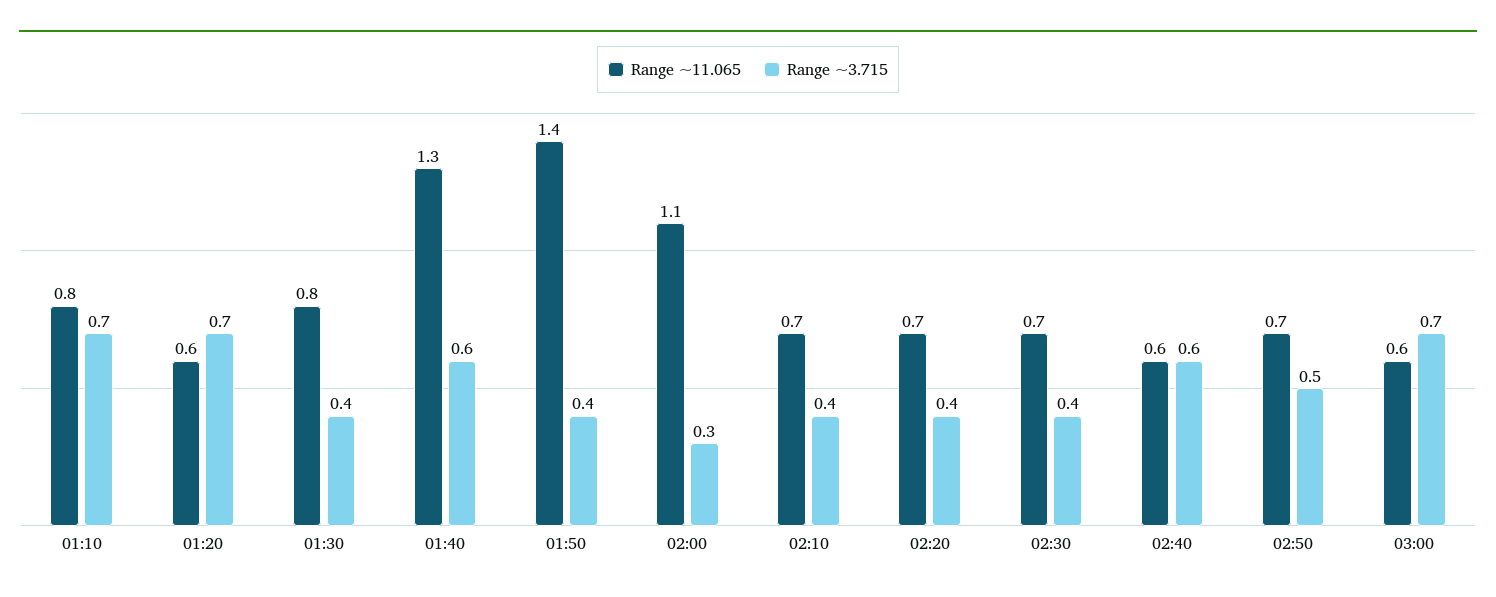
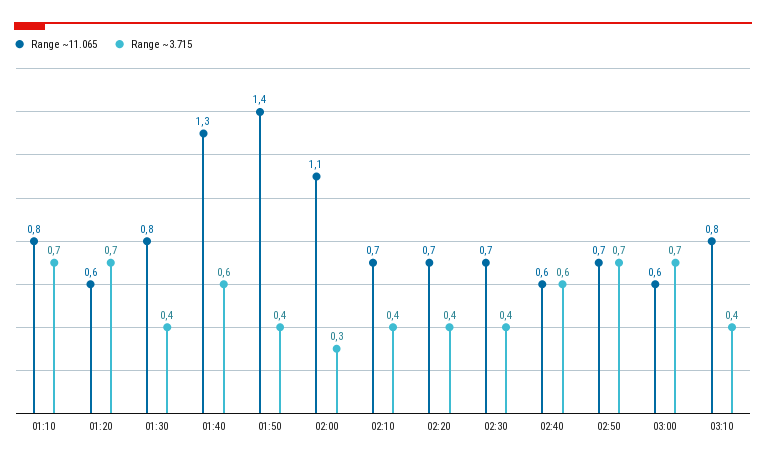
Range ~3.715, 02:50: 0.5 -> 0.7
Range ~11.065, 03:10: none -> 0.8
Range ~3.715, 03:10: none -> 0.4

